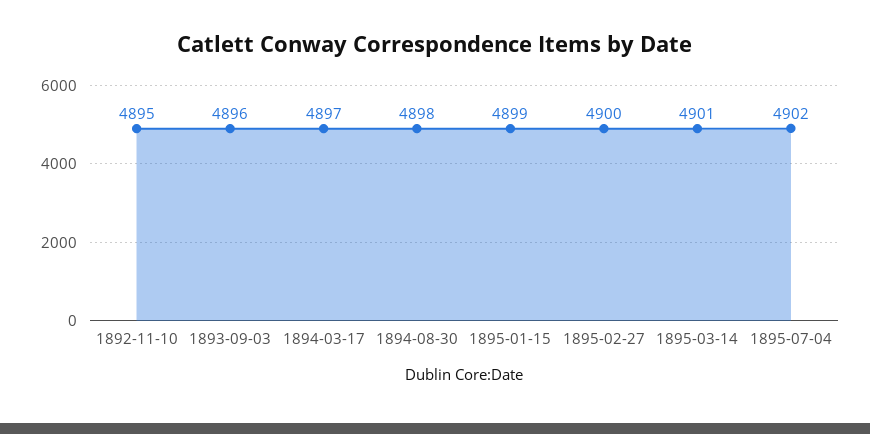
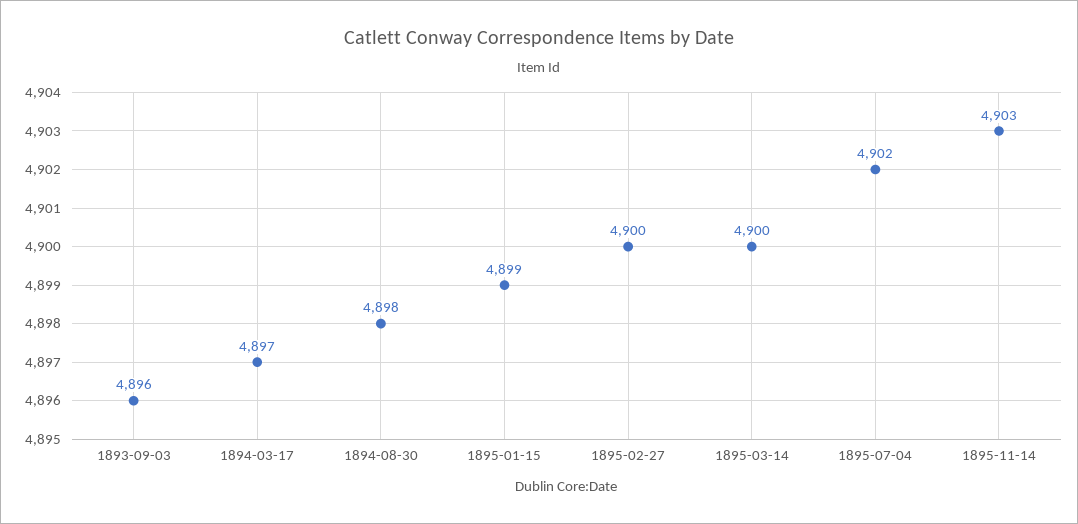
1892-11-10: 4895 -> none
1895-03-14: 4901 -> 4900
1895-11-14: none -> 4903

